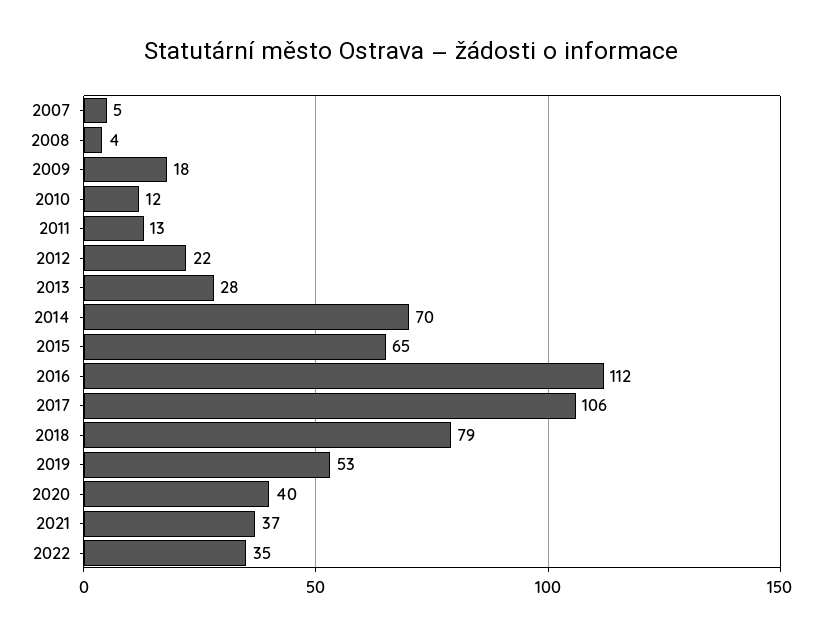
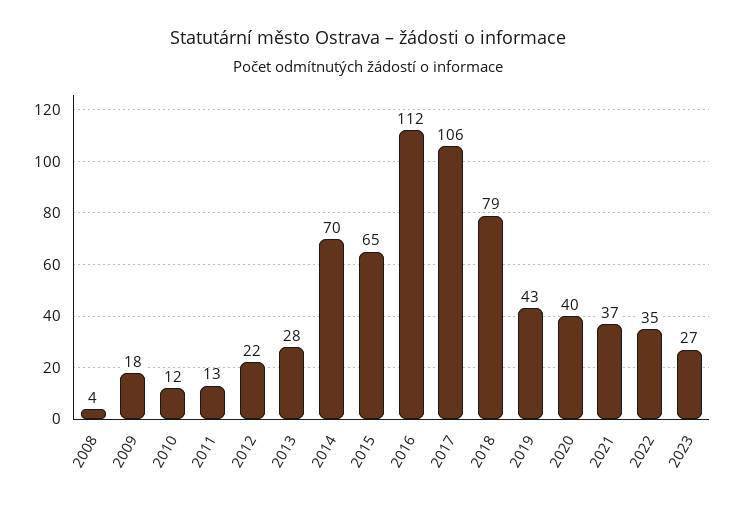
2007: 5 -> none
2019: 53 -> 43
2023: none -> 27

